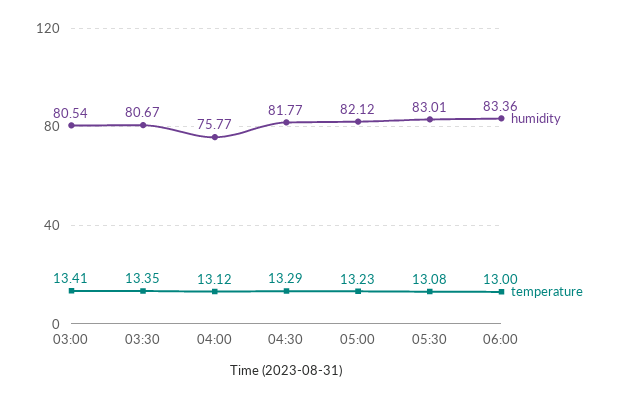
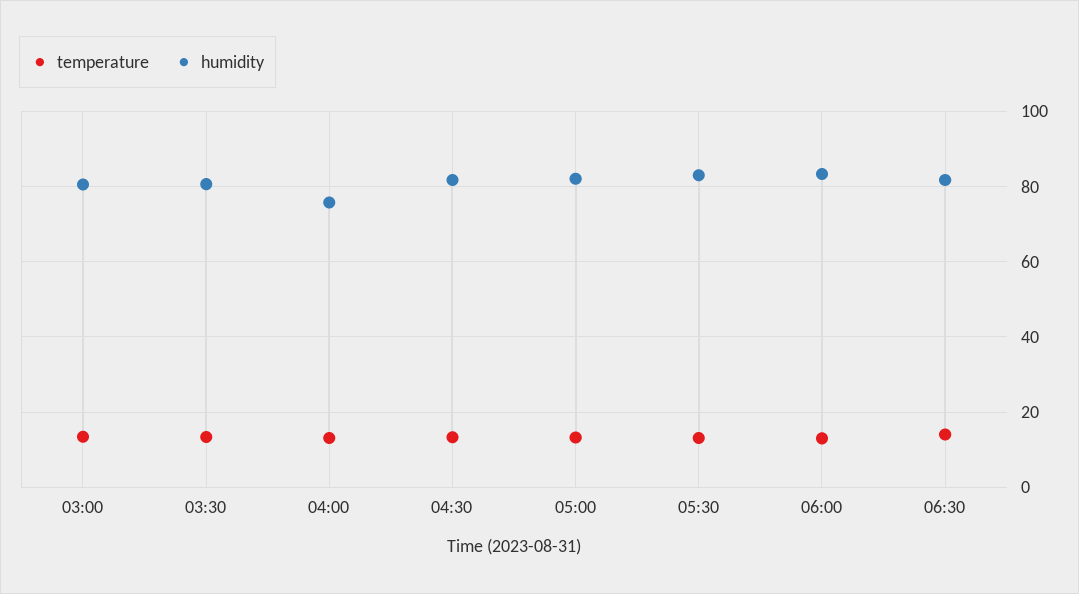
temperature, 06:30: none -> 14
humidity, 06:30: none -> 82

